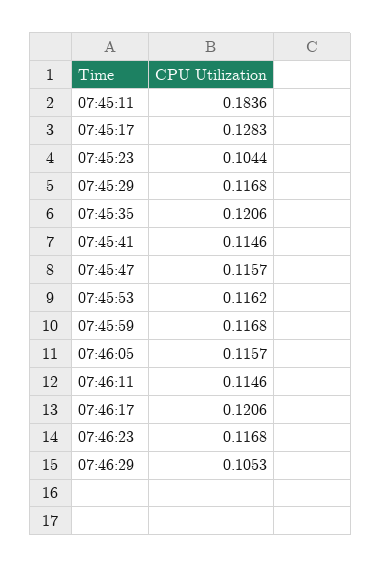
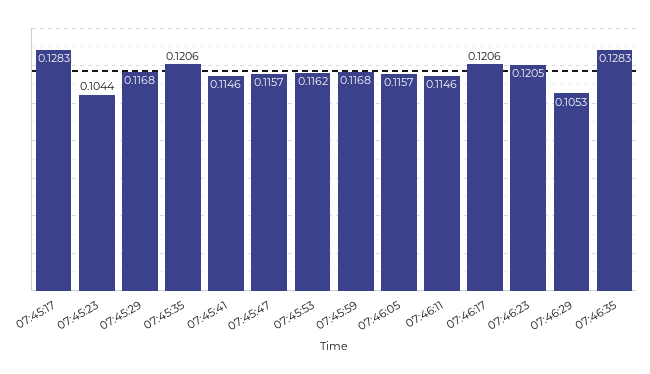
07:45:11: 0.1836 -> none
07:46:23: 0.1168 -> 0.1205
07:46:35: none -> 0.1283

